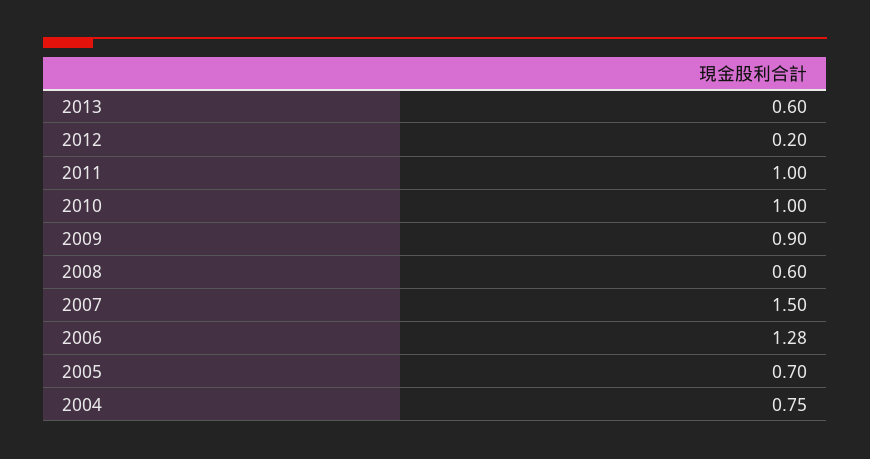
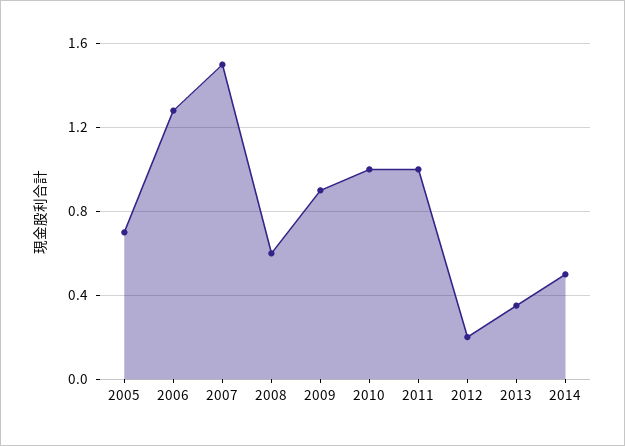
2013: 0.6 -> 0.35
2004: 0.75 -> none
2014: none -> 0.5

